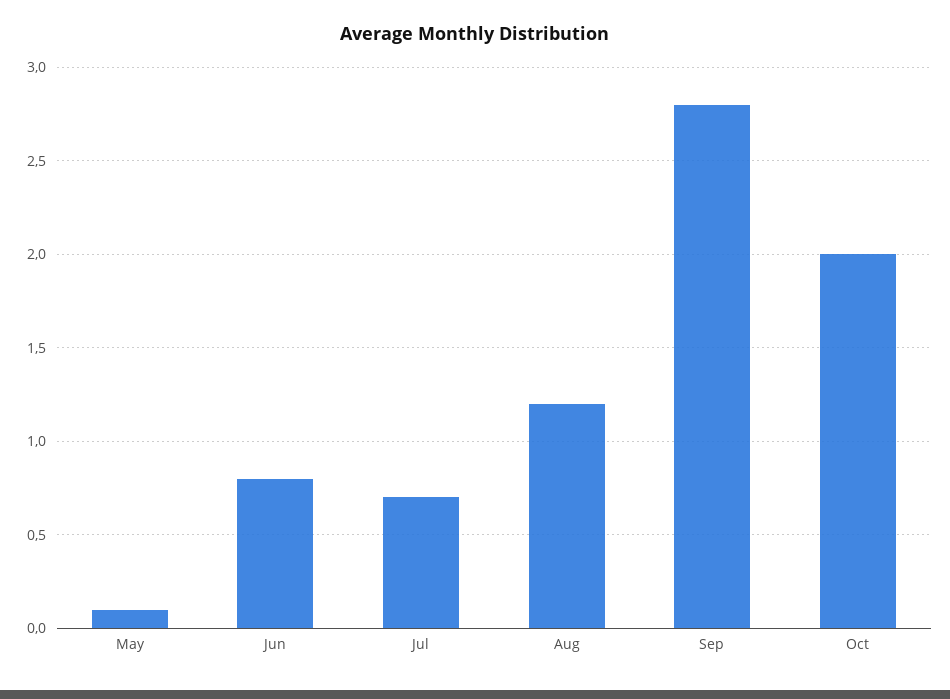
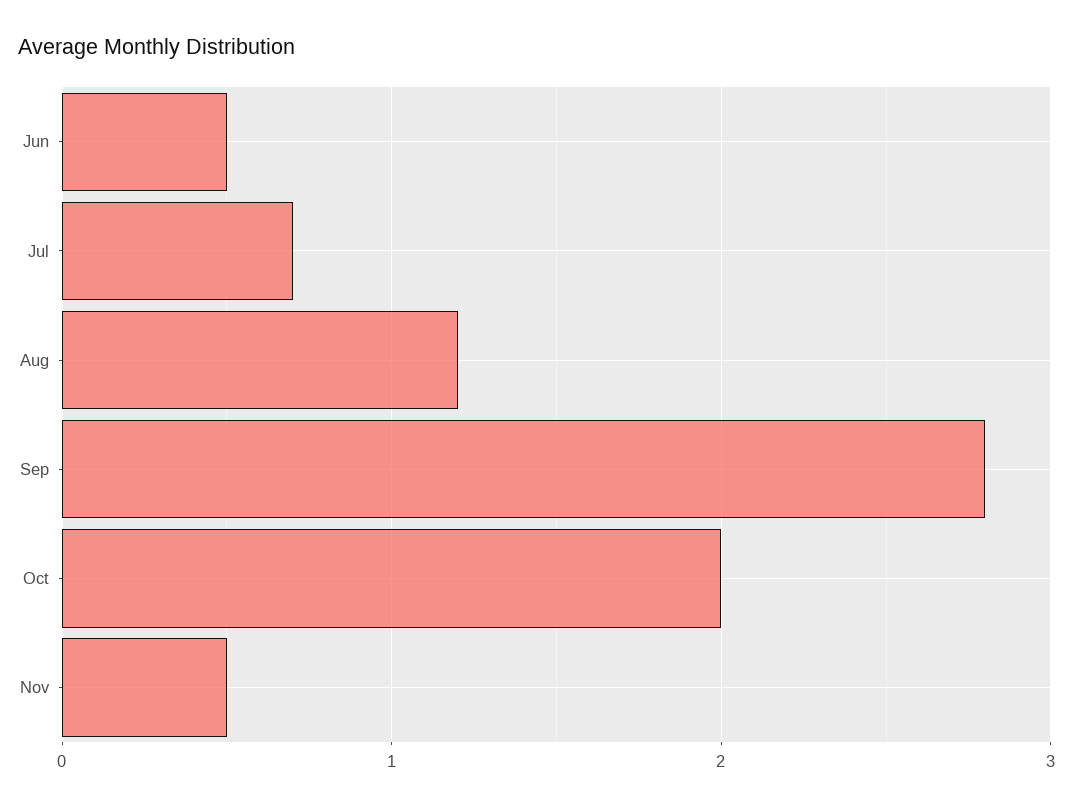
May: 0.1 -> none
Jun: 0.8 -> 0.5
Nov: none -> 0.5

